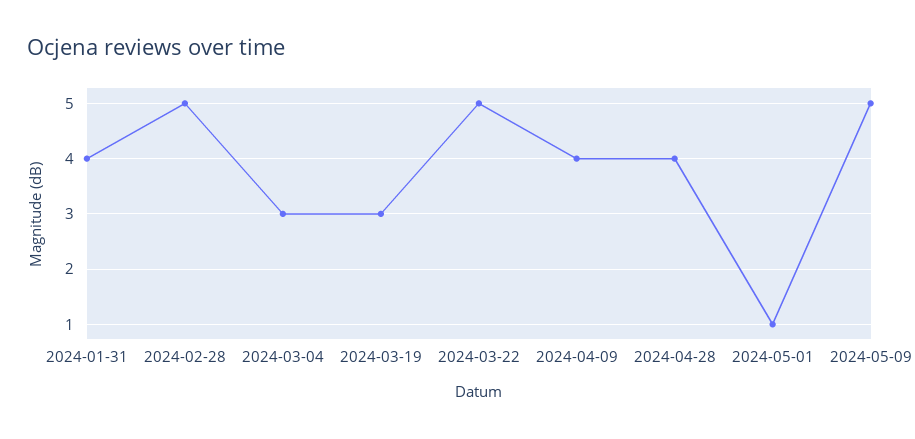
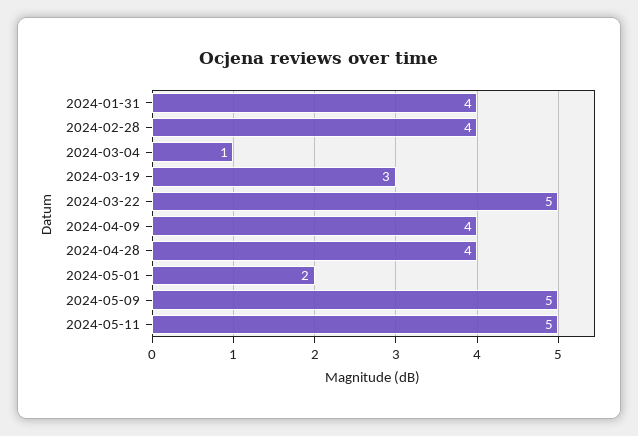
2024-02-28: 5 -> 4
2024-03-04: 3 -> 1
2024-05-01: 1 -> 2
2024-05-11: none -> 5

